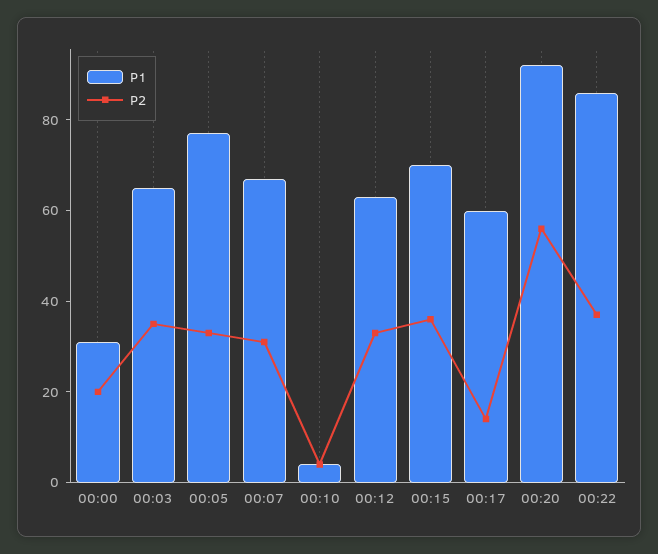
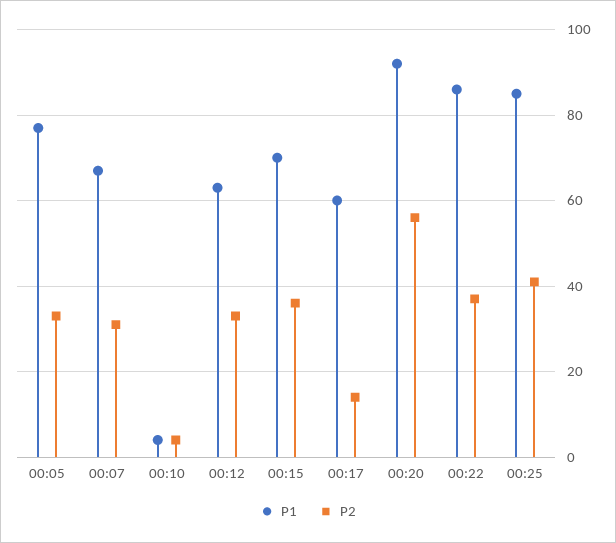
P1, 00:00: 30 -> none
P2, 00:00: 20 -> none
P1, 00:03: 65 -> none
P2, 00:03: 35 -> none
P1, 00:25: none -> 85
P2, 00:25: none -> 40

